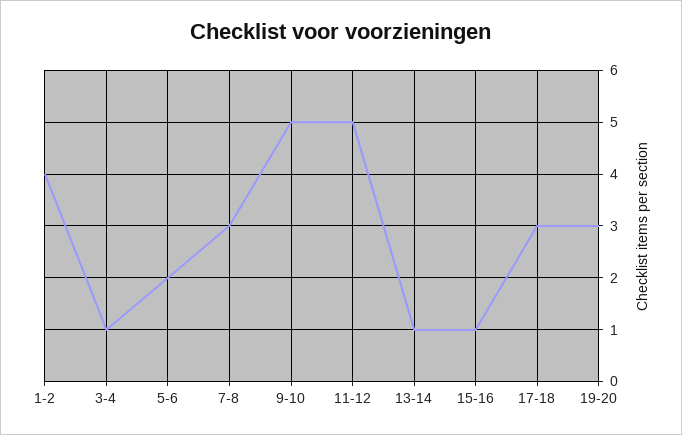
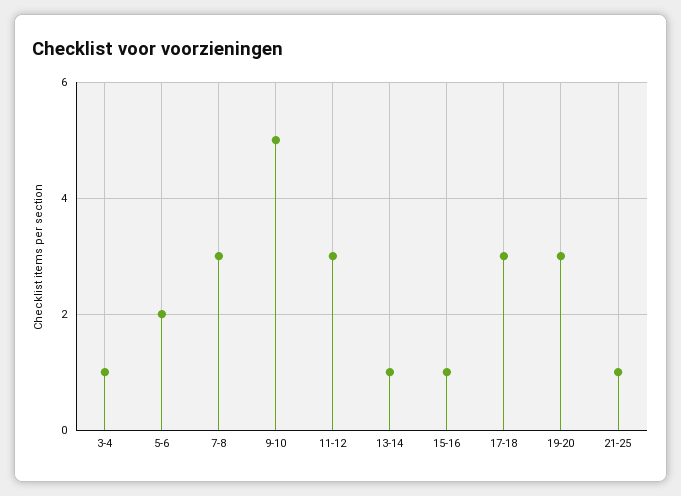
1-2: 4 -> none
11-12: 5 -> 3
21-25: none -> 1

